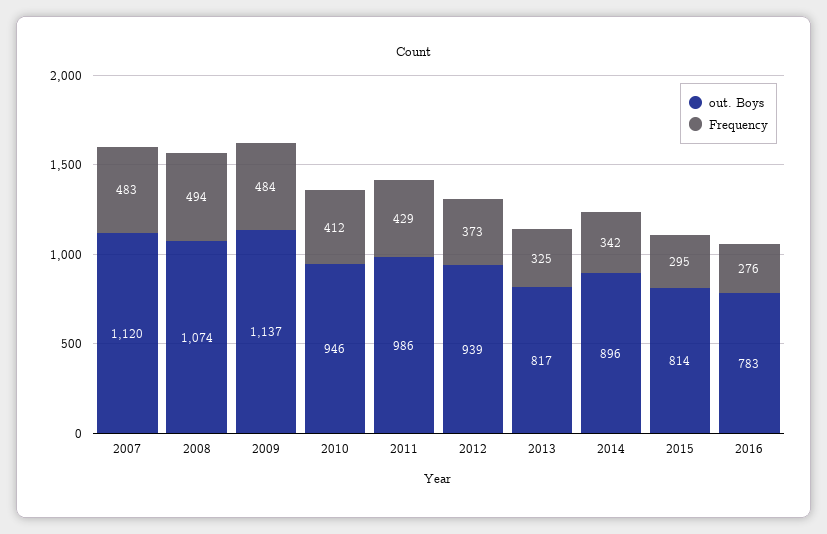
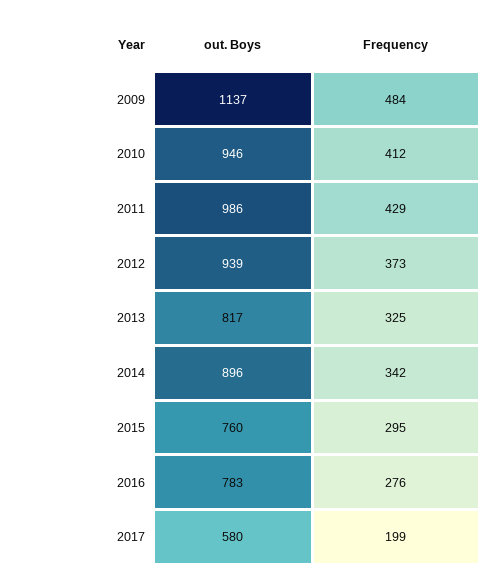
out. Boys, 2007: 1120 -> none
Frequency, 2007: 483 -> none
out. Boys, 2008: 1074 -> none
Frequency, 2008: 494 -> none
out. Boys, 2015: 814 -> 760
out. Boys, 2017: none -> 580
Frequency, 2017: none -> 199

